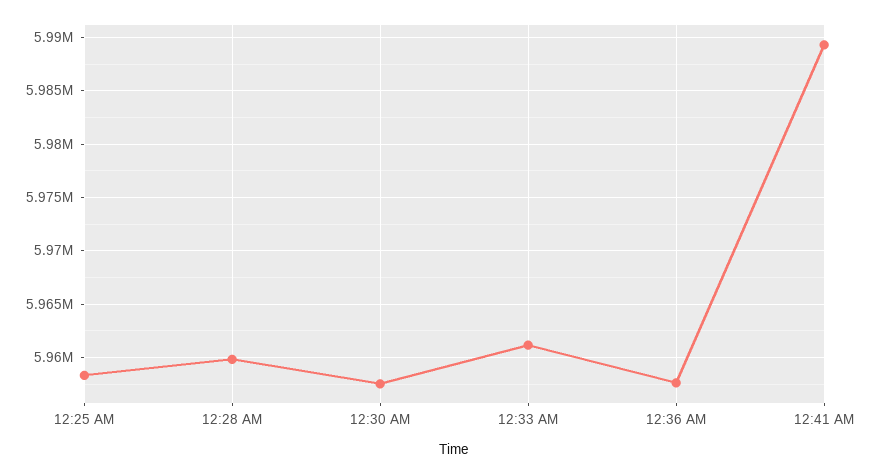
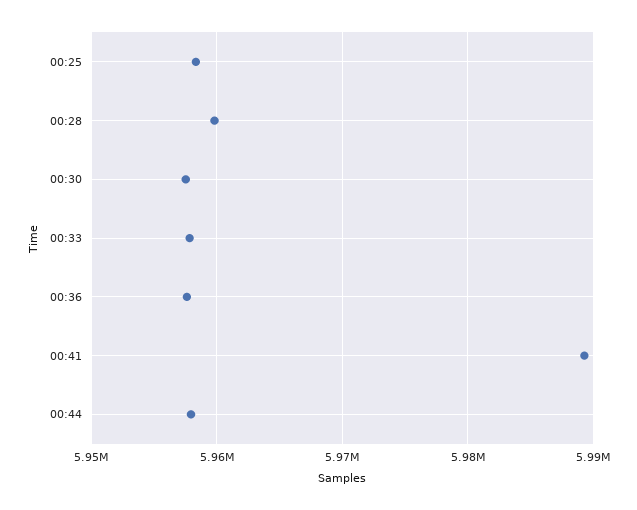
12:33 AM: 5961000 -> 5958000
00:44: none -> 5958000

